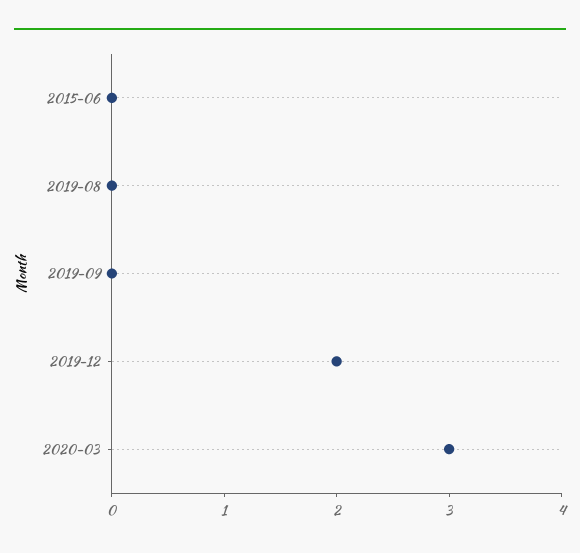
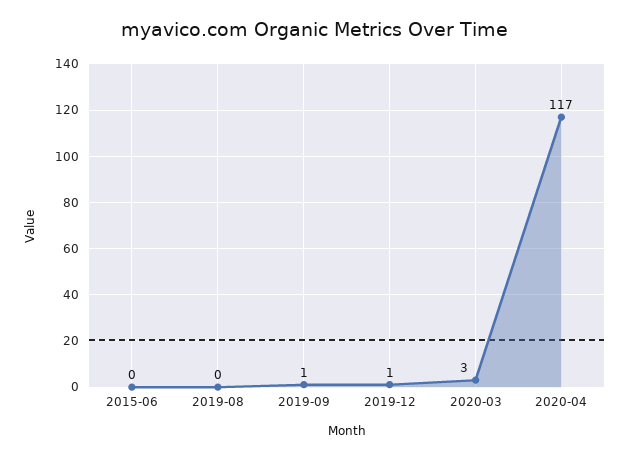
2019-09: 0 -> 1
2019-12: 2 -> 1
2020-04: none -> 117

